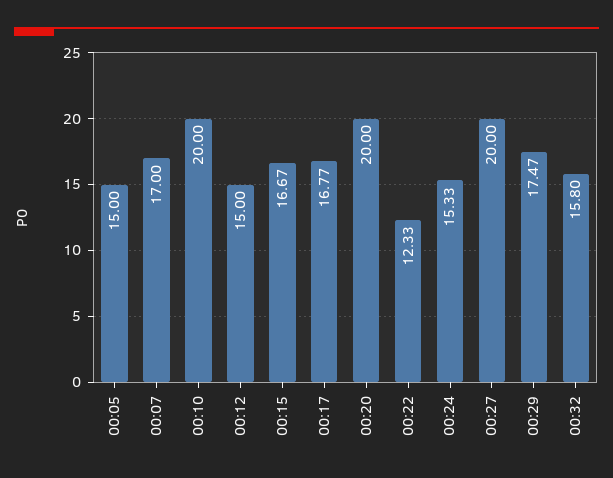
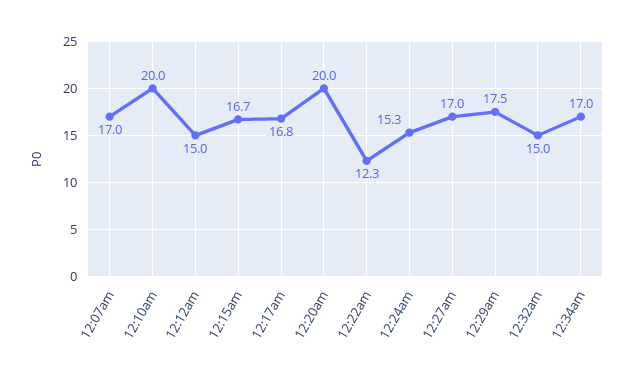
00:05: 15 -> none
00:27: 20 -> 17
00:32: 15.8 -> 15
12:34am: none -> 17

